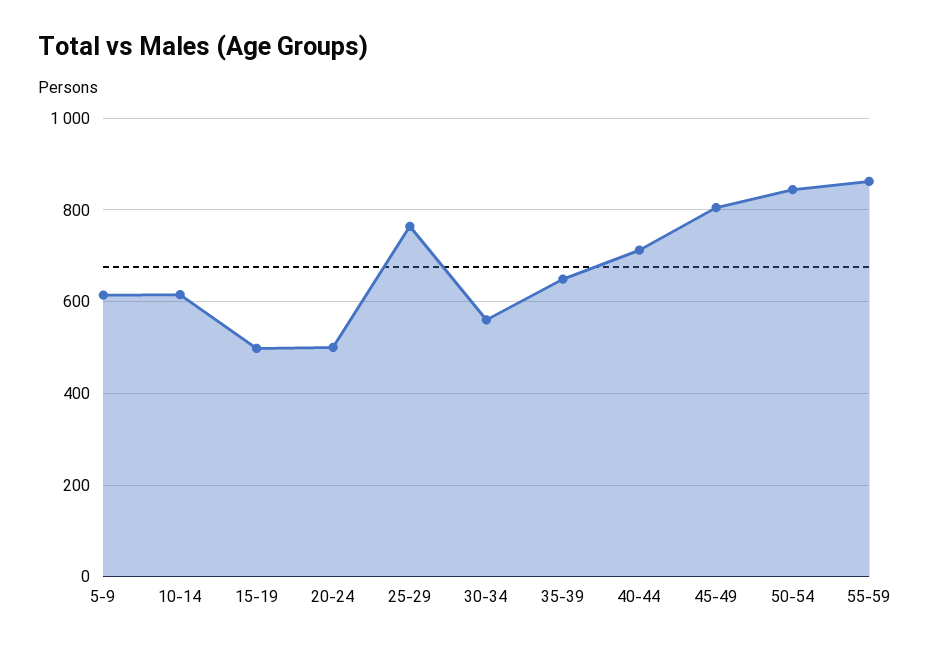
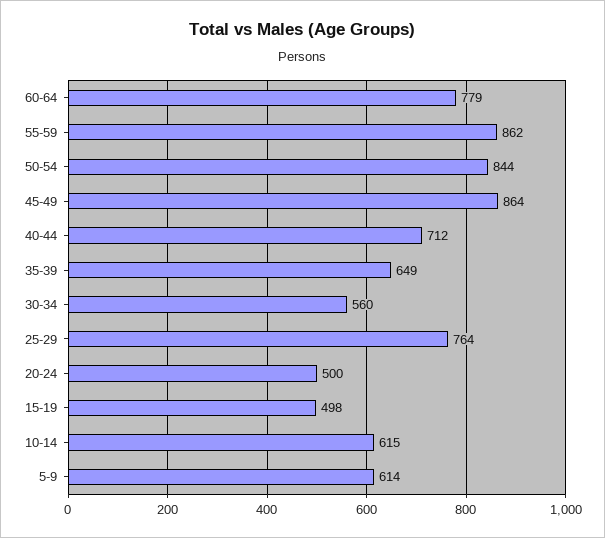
45-49: 800 -> 864
60-64: none -> 779

